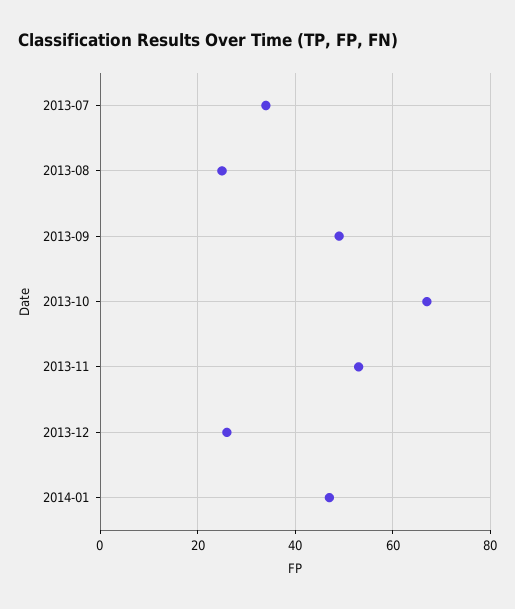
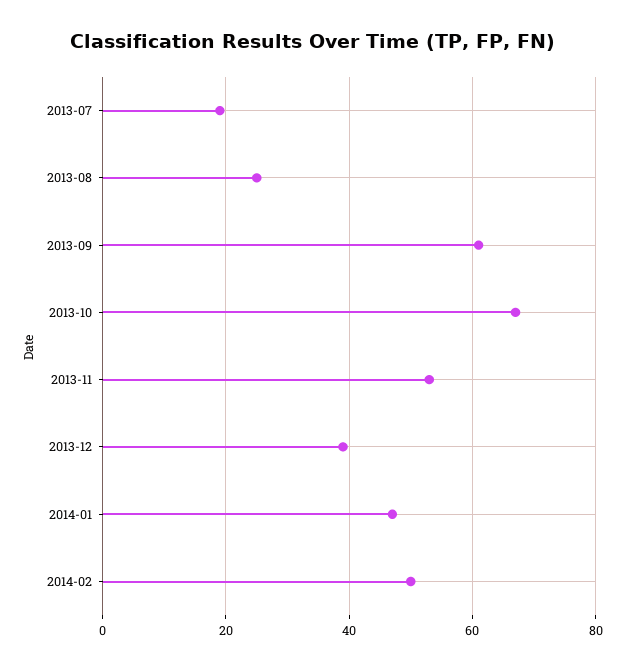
2013-07: 35 -> 20
2013-09: 50 -> 60
2013-12: 25 -> 40
2014-02: none -> 50

